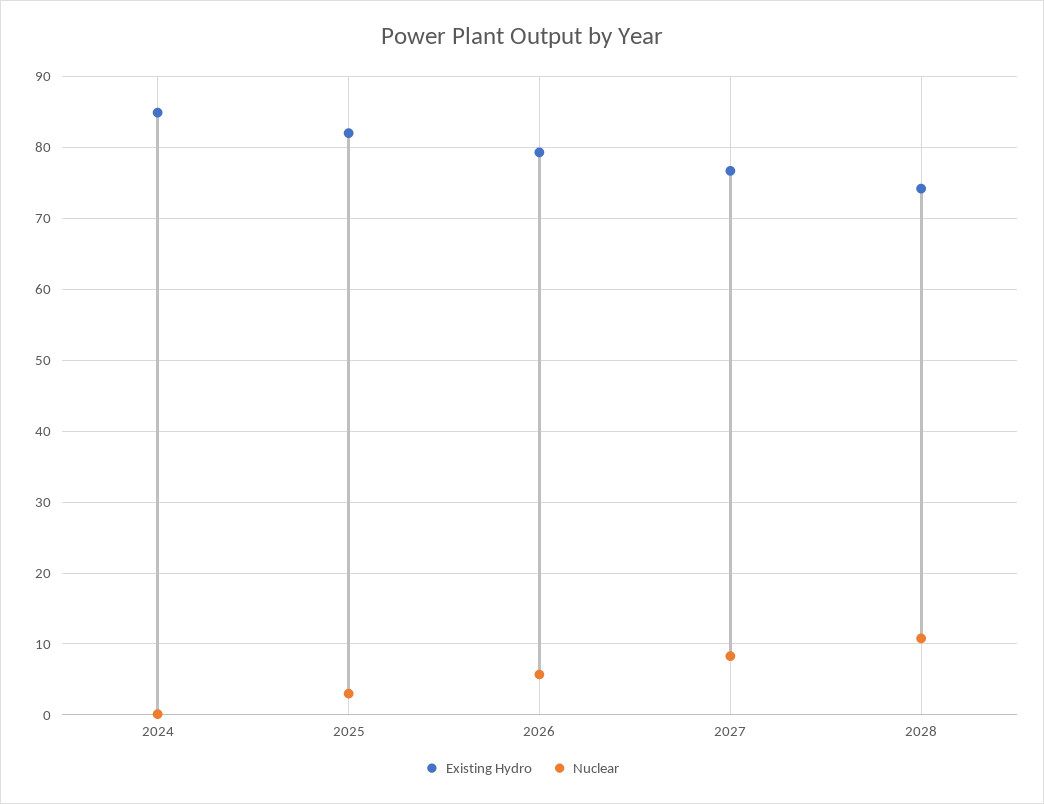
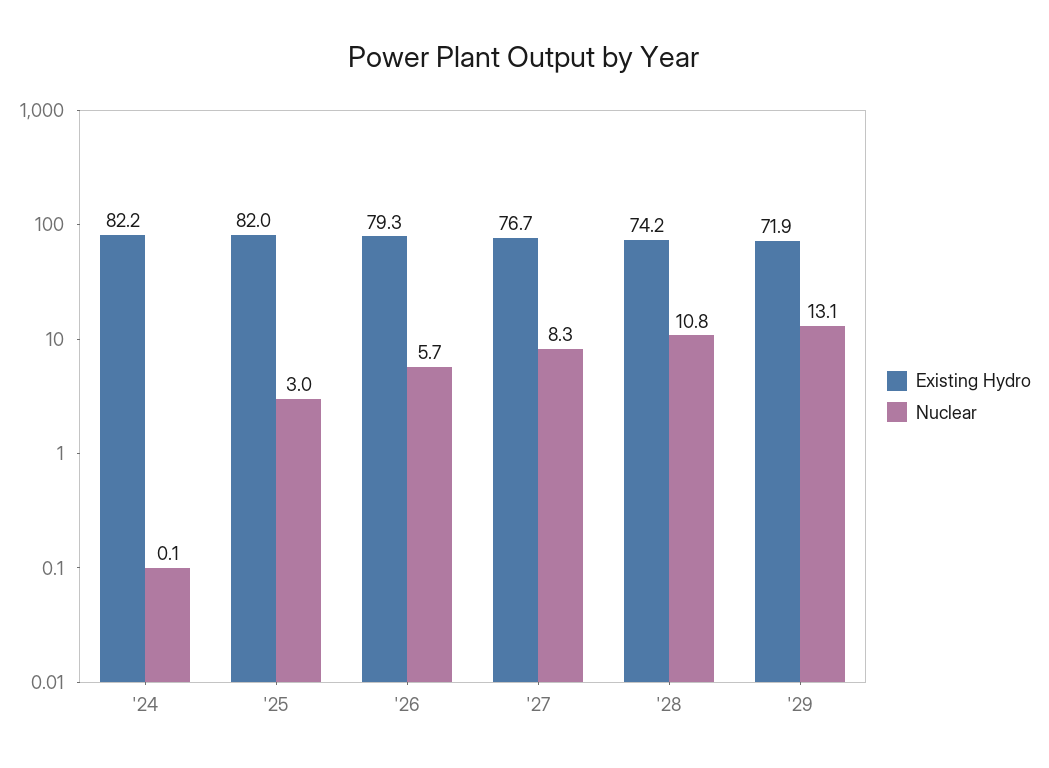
Existing Hydro, 2024: 85 -> 82.2
Existing Hydro, '29: none -> 71.9
Nuclear, '29: none -> 13.1

